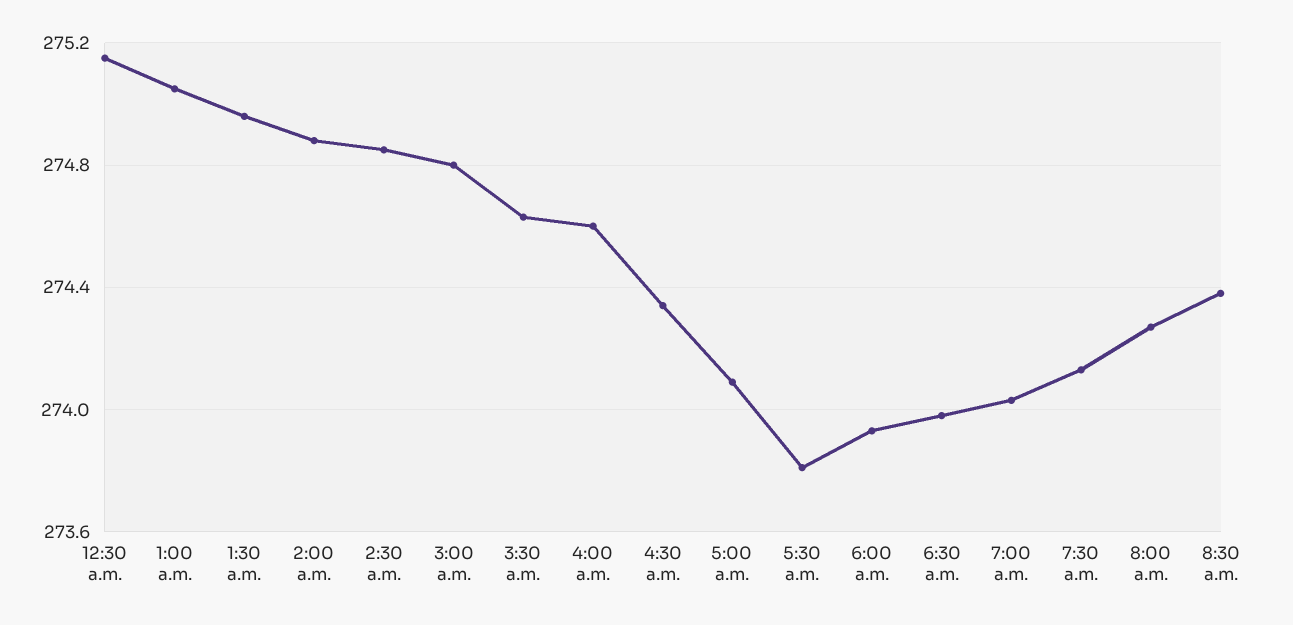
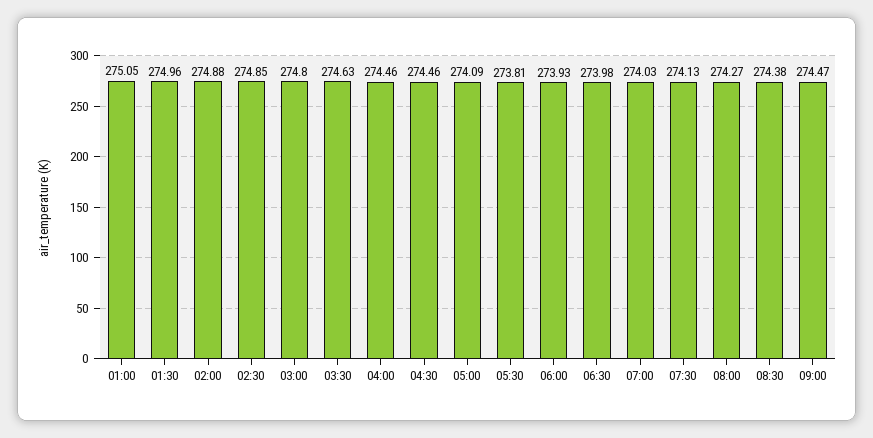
12:30 a.m.: 275.15 -> none
4:00 a.m.: 274.6 -> 274.46
4:30 a.m.: 274.35 -> 274.46
09:00: none -> 274.47

